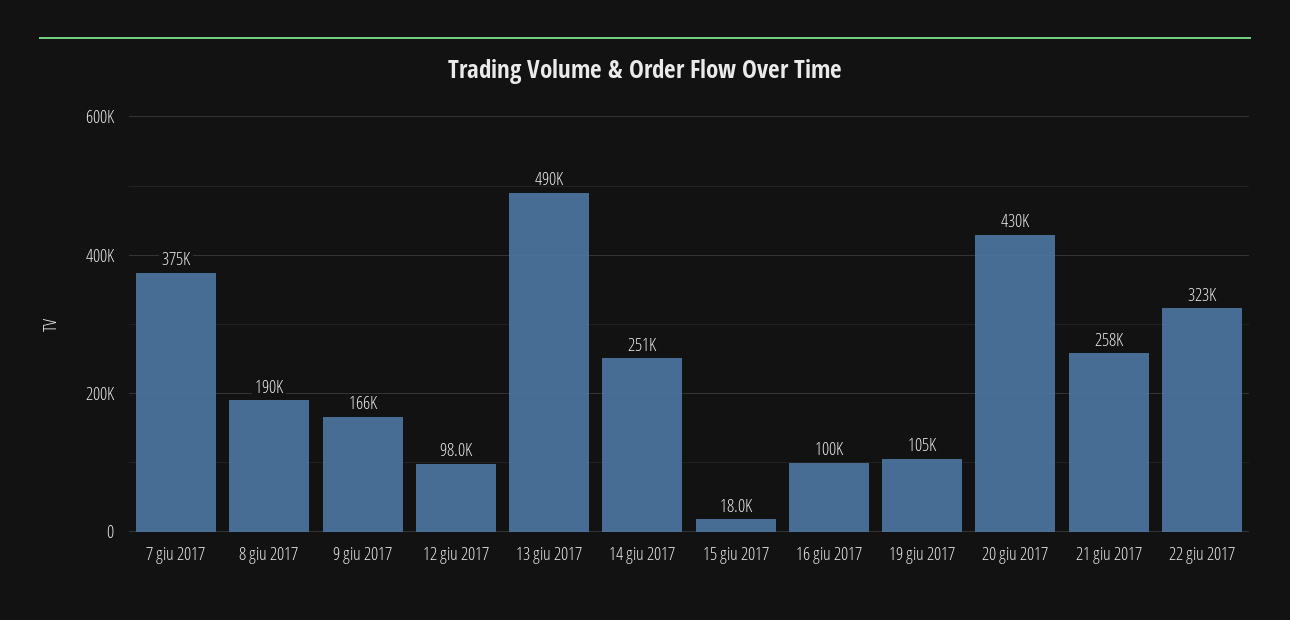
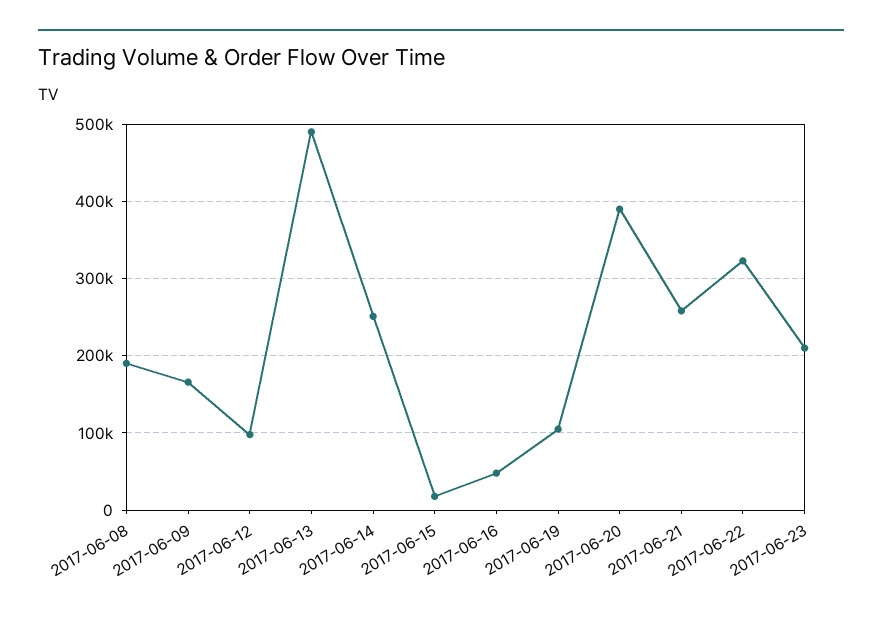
7 giu 2017: 375000 -> none
16 giu 2017: 100000 -> 50000
20 giu 2017: 430000 -> 390000
2017-06-23: none -> 210000

